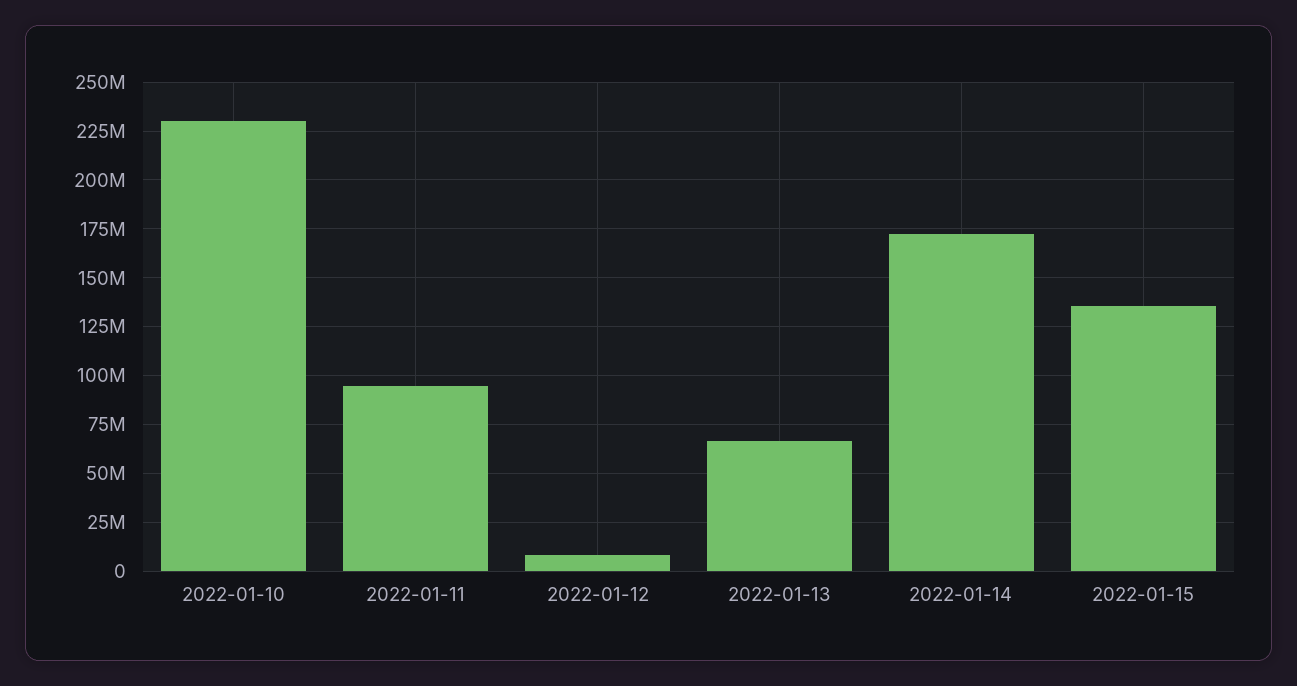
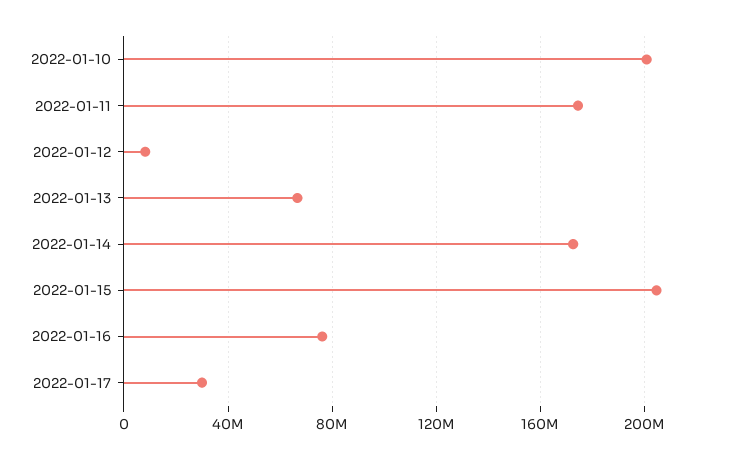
2022-01-10: 230000000 -> 200000000
2022-01-11: 95000000 -> 175000000
2022-01-15: 135000000 -> 205000000
2022-01-16: none -> 75000000
2022-01-17: none -> 30000000

